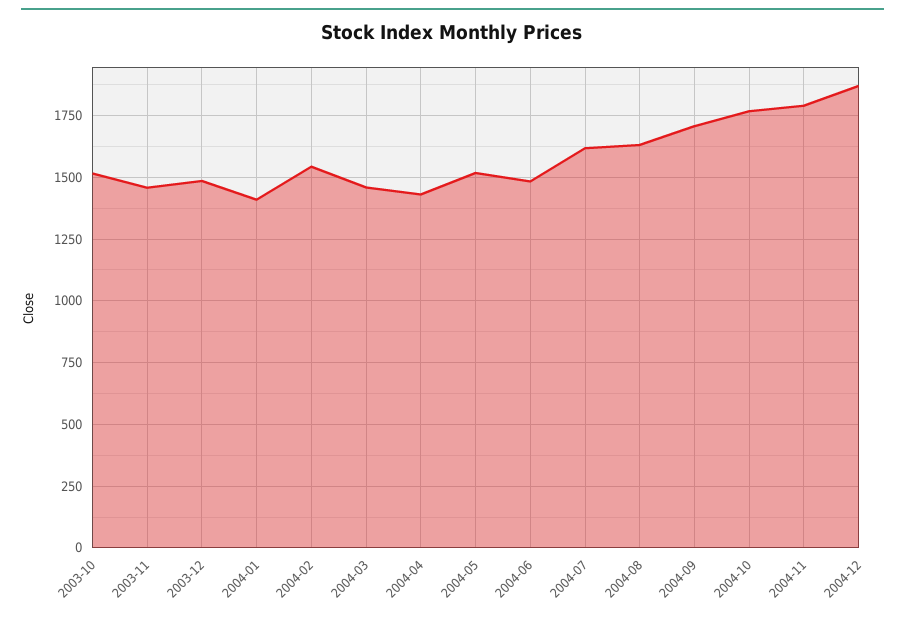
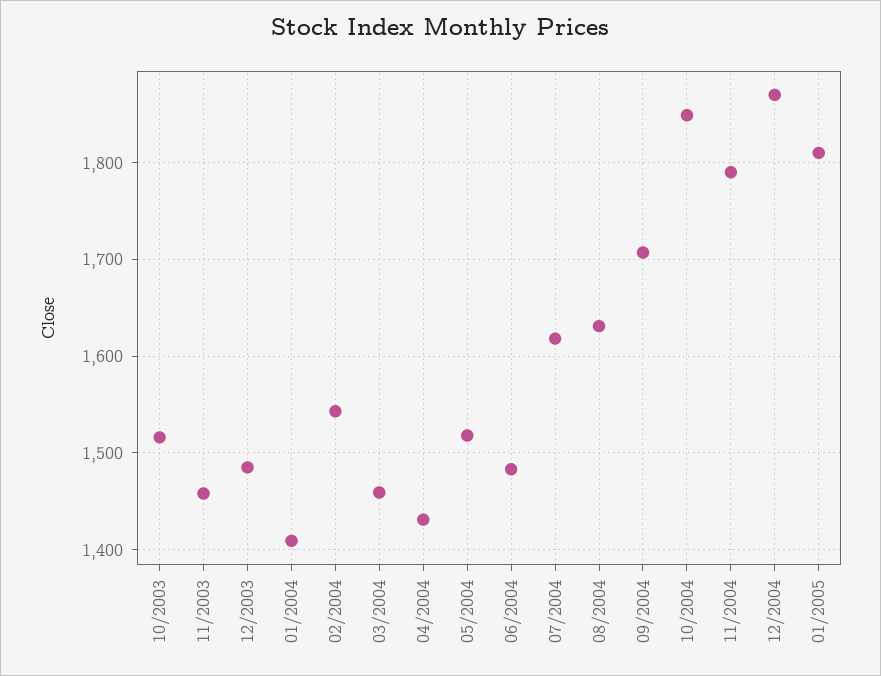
2004-10: 1775 -> 1850
01/2005: none -> 1810

